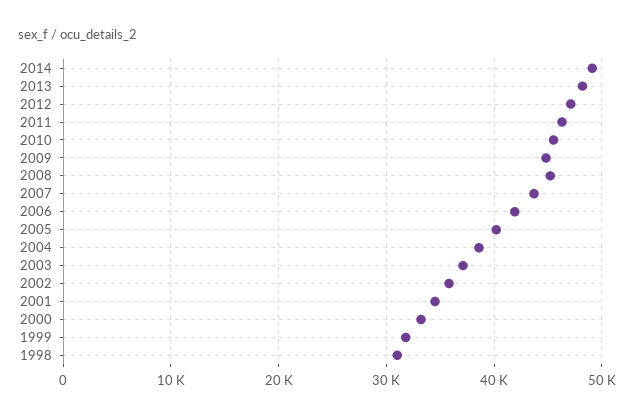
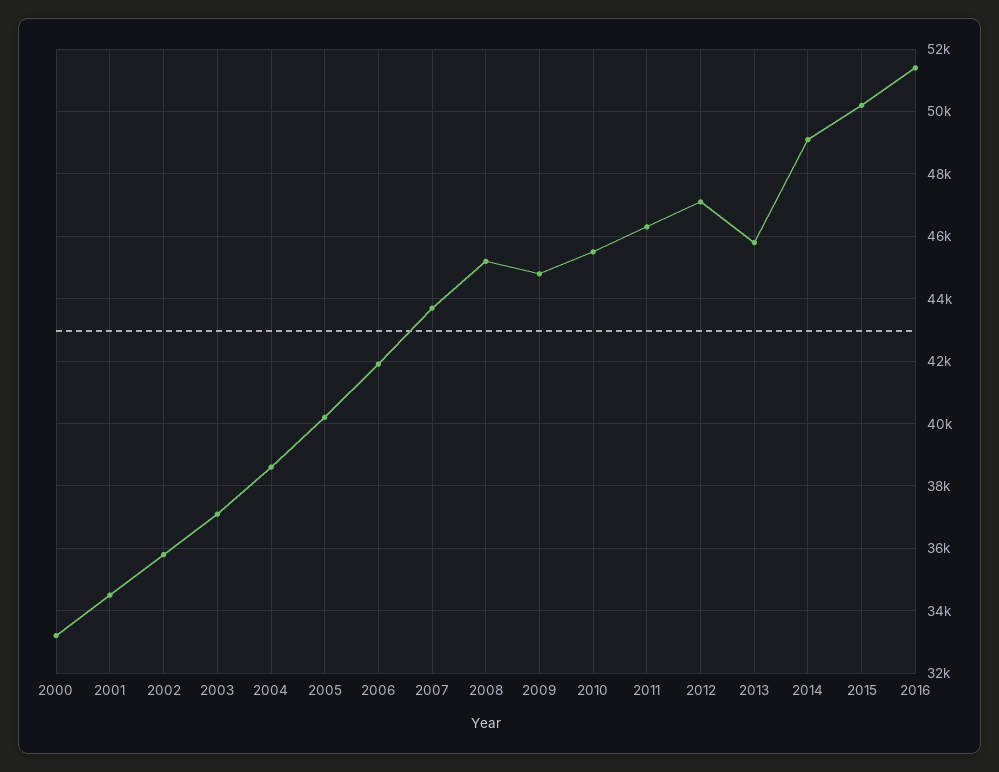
2013: 48000 -> 45800
1999: 32000 -> none
1998: 31000 -> none
2015: none -> 50200
2016: none -> 51400

